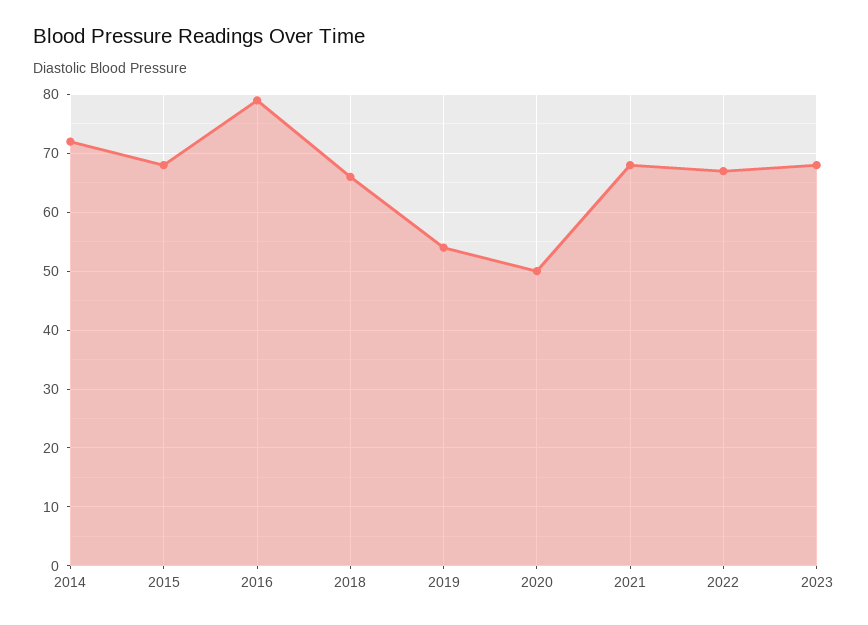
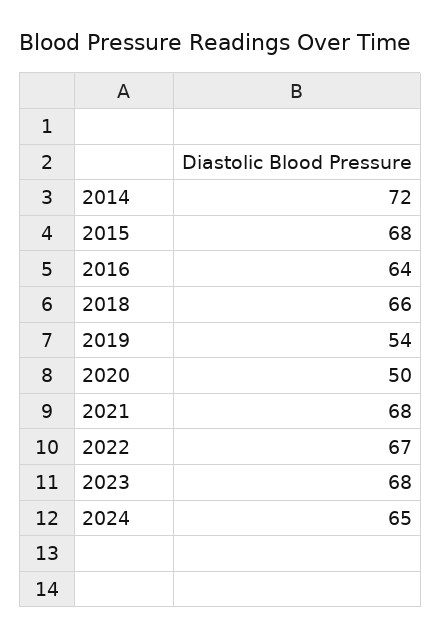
2016: 80 -> 64
2024: none -> 65

